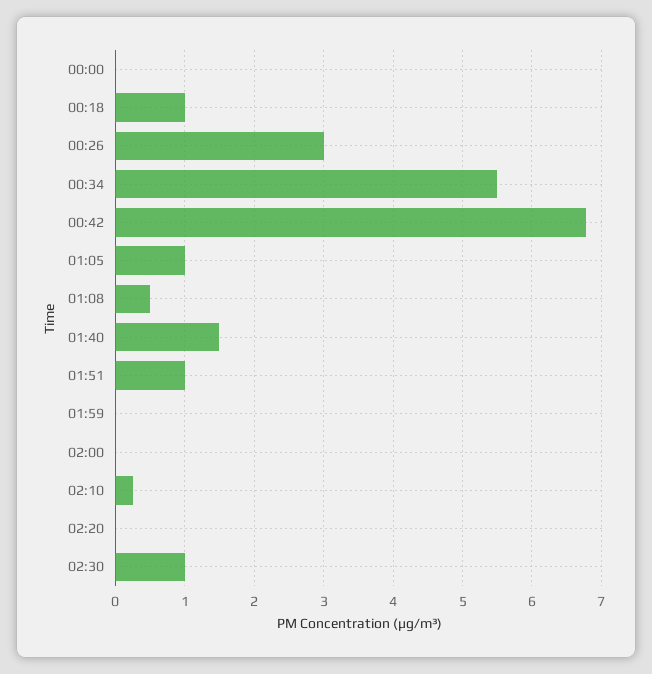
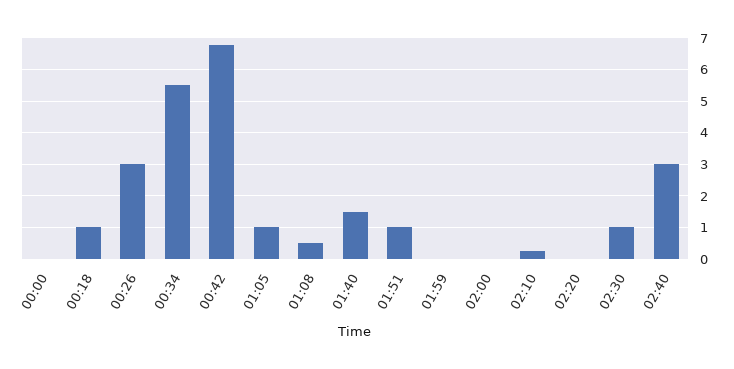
02:40: none -> 3

